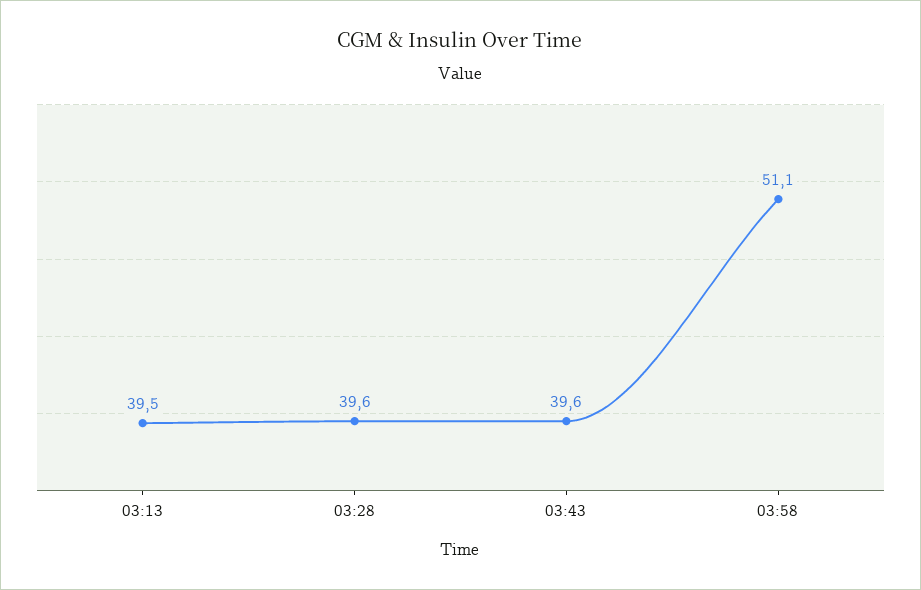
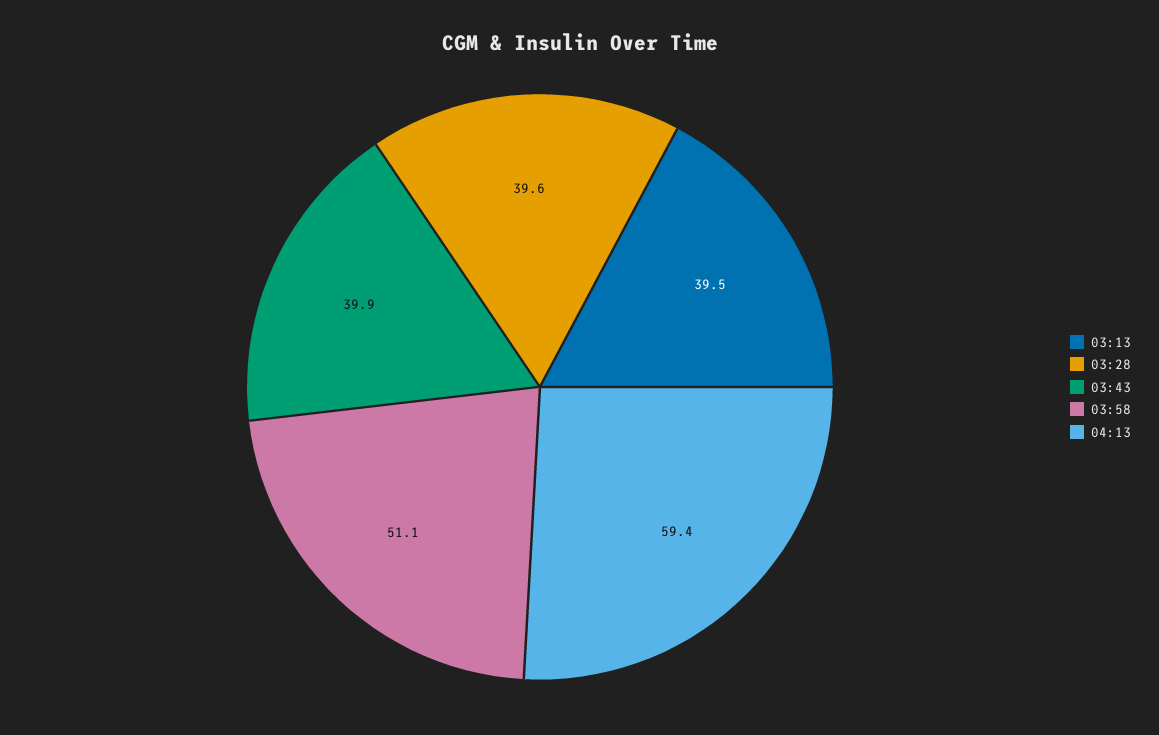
03:43: 39.6 -> 39.9
04:13: none -> 59.4

